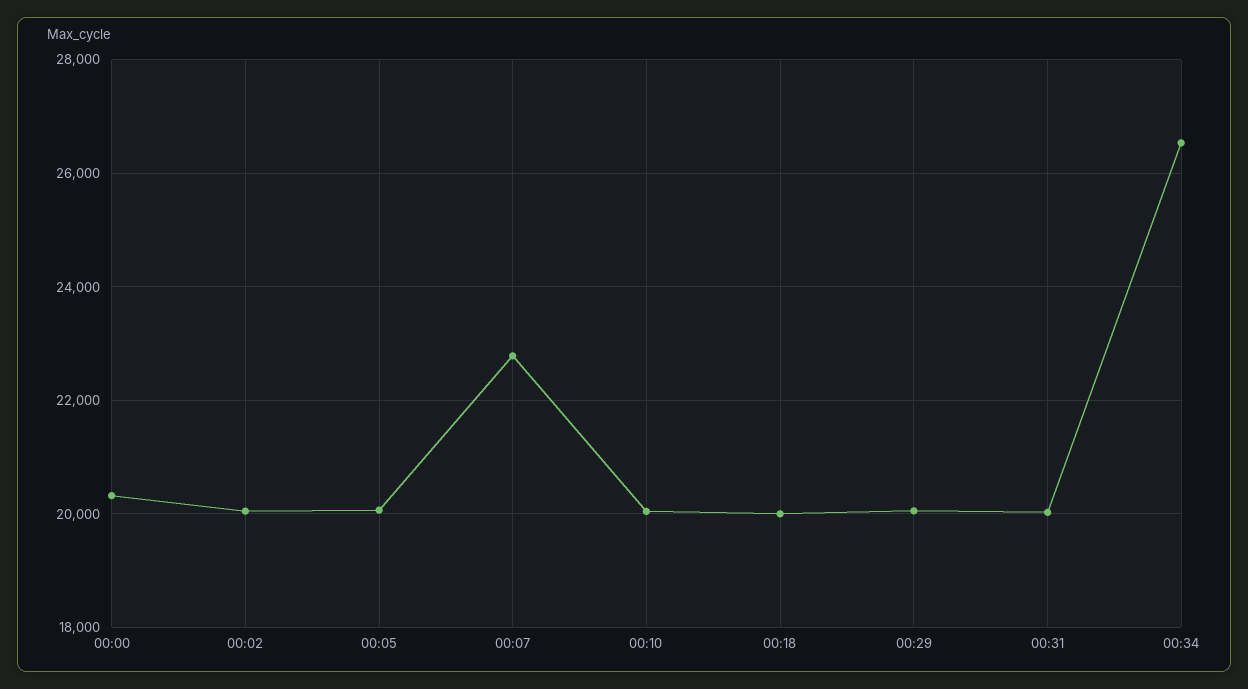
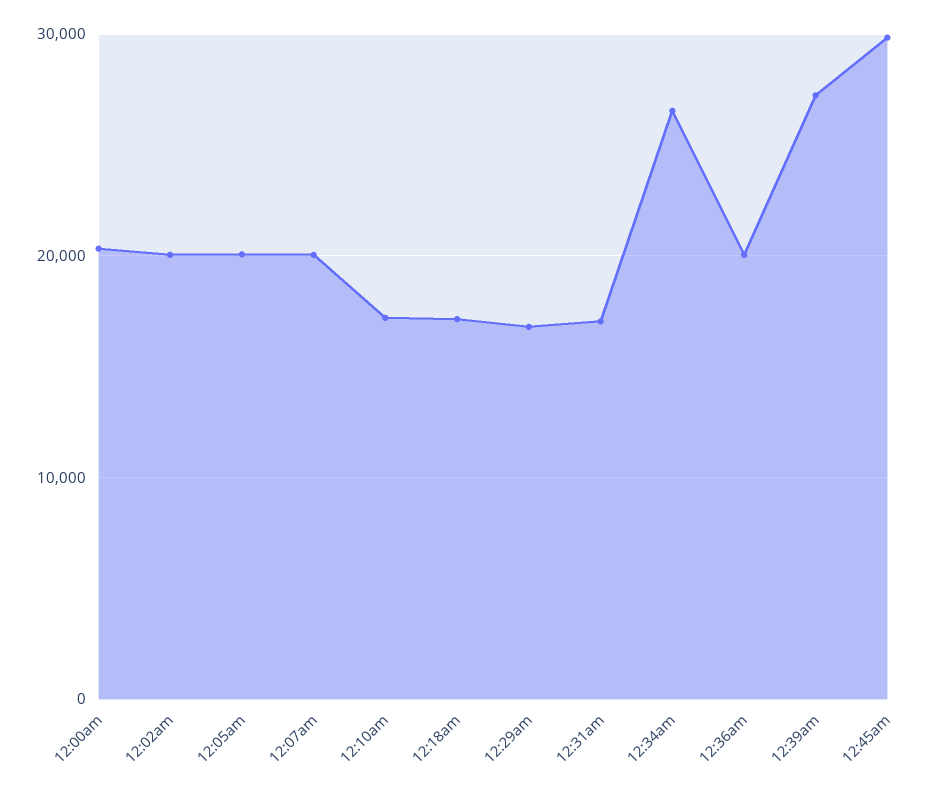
00:07: 22800 -> 20000
00:10: 20000 -> 17000
00:18: 20000 -> 17000
00:29: 20000 -> 17000
00:31: 20000 -> 17000
12:36am: none -> 20000
12:39am: none -> 27000
12:45am: none -> 30000

